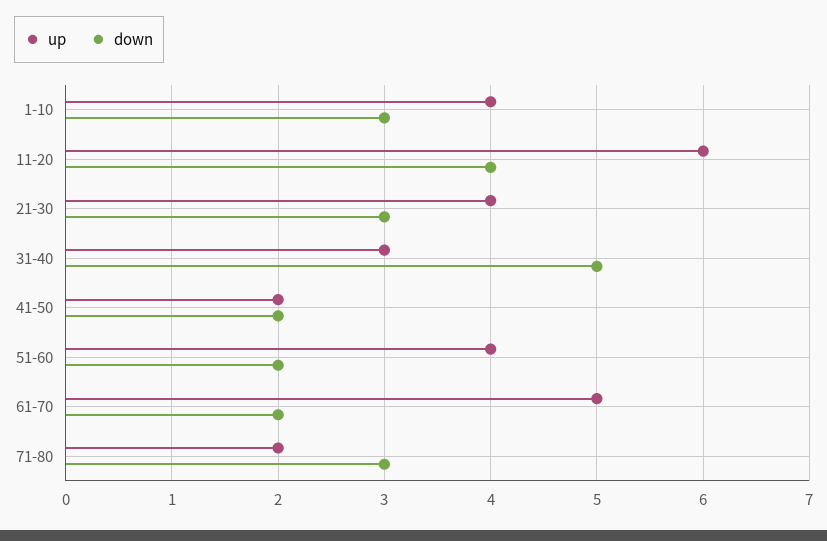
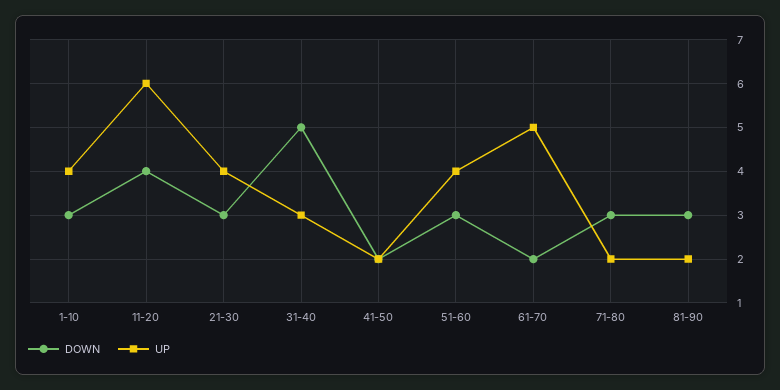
down, 51-60: 2 -> 3
down, 81-90: none -> 3
up, 81-90: none -> 2

